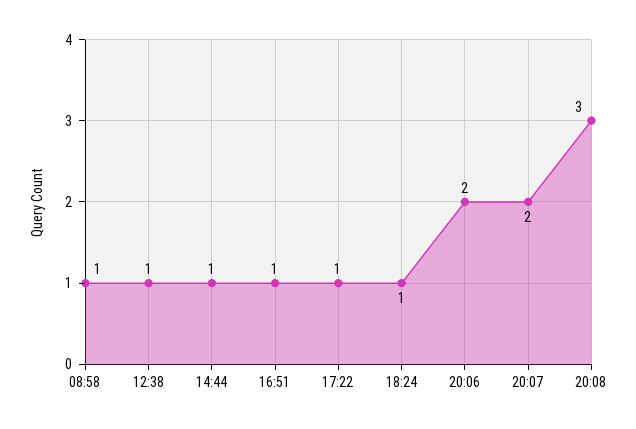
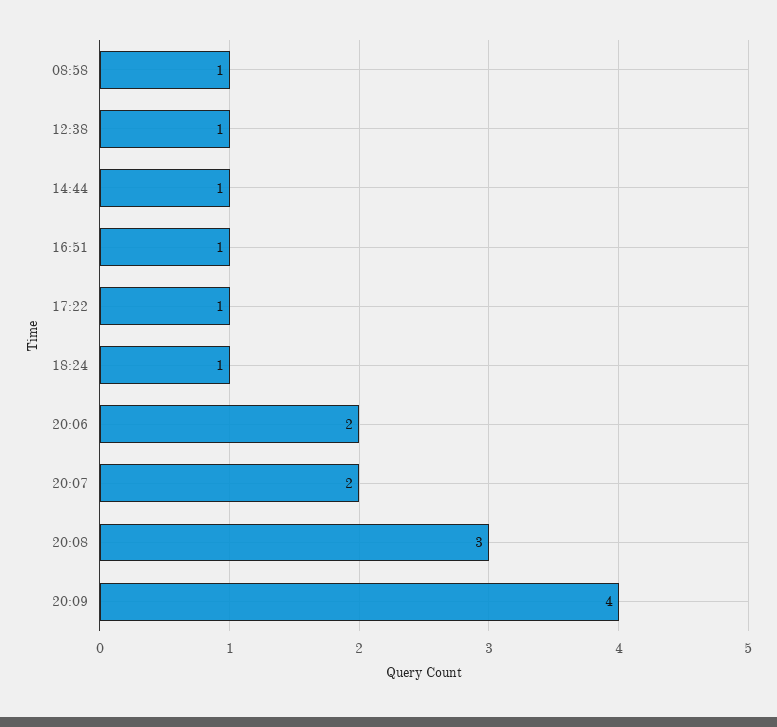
20:09: none -> 4

